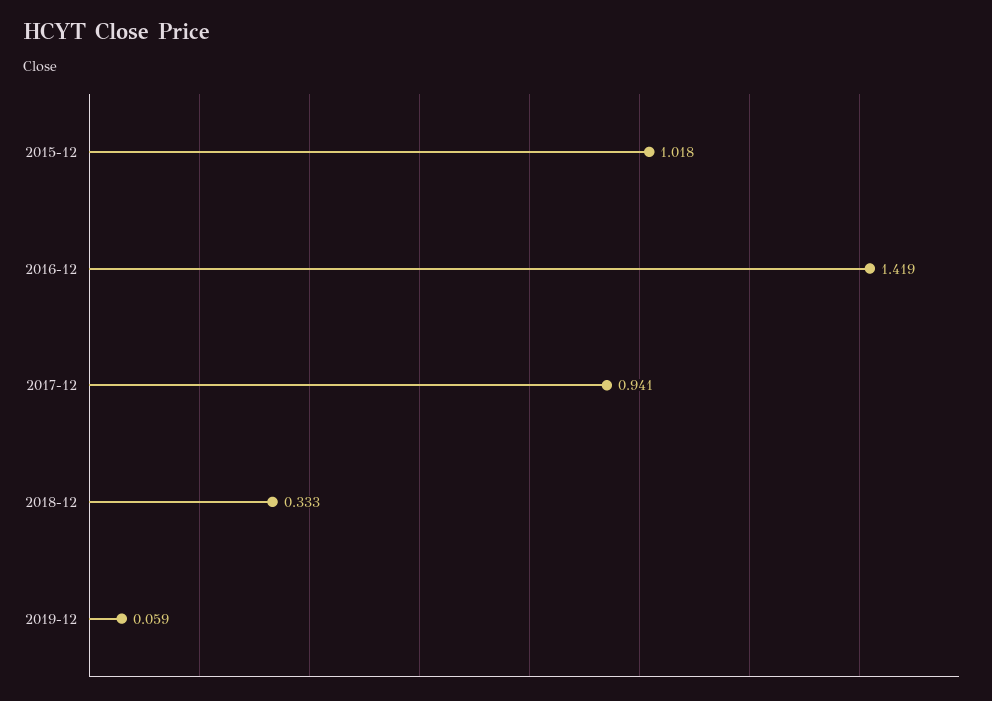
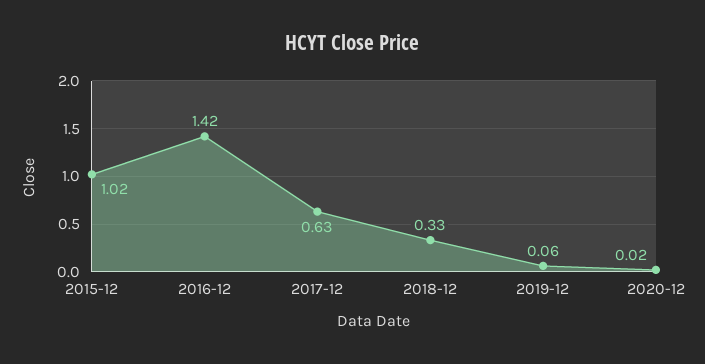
2017-12: 0.941 -> 0.63
2020-12: none -> 0.02

